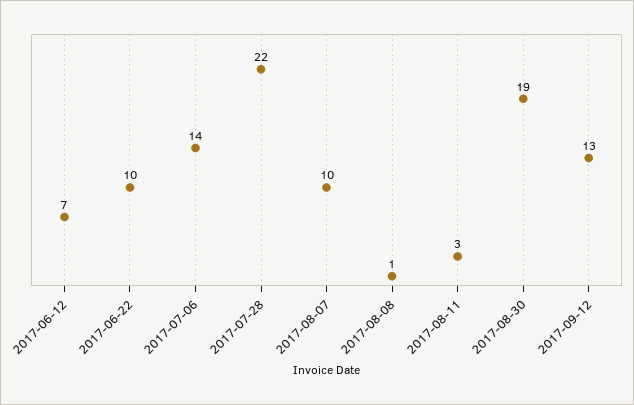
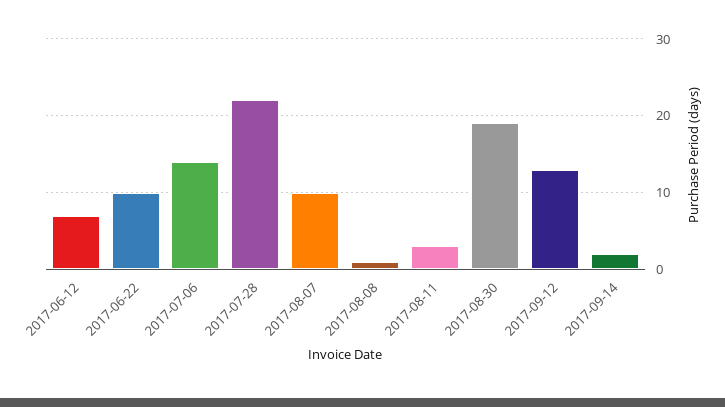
2017-09-14: none -> 2

